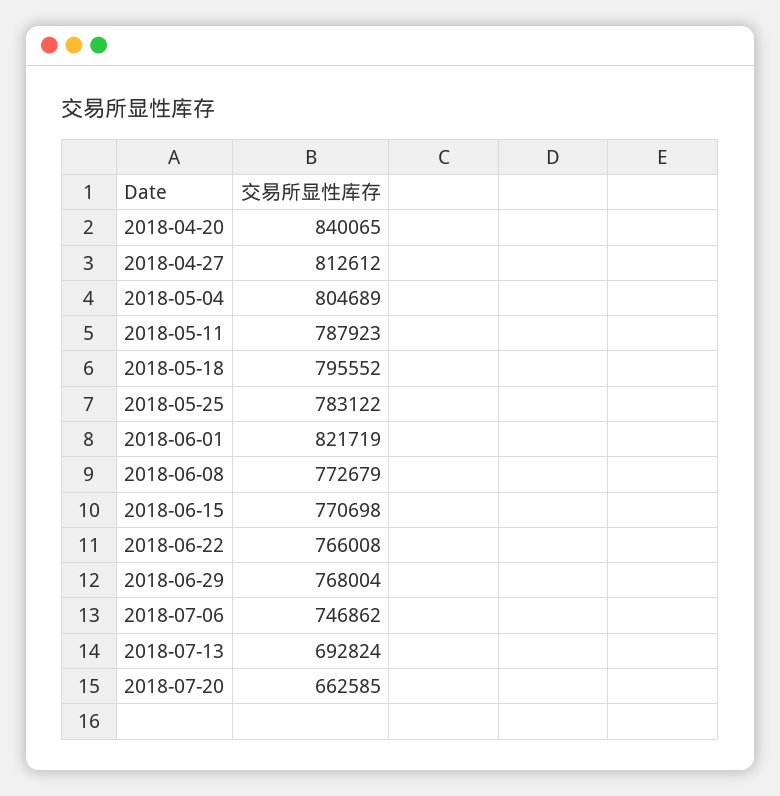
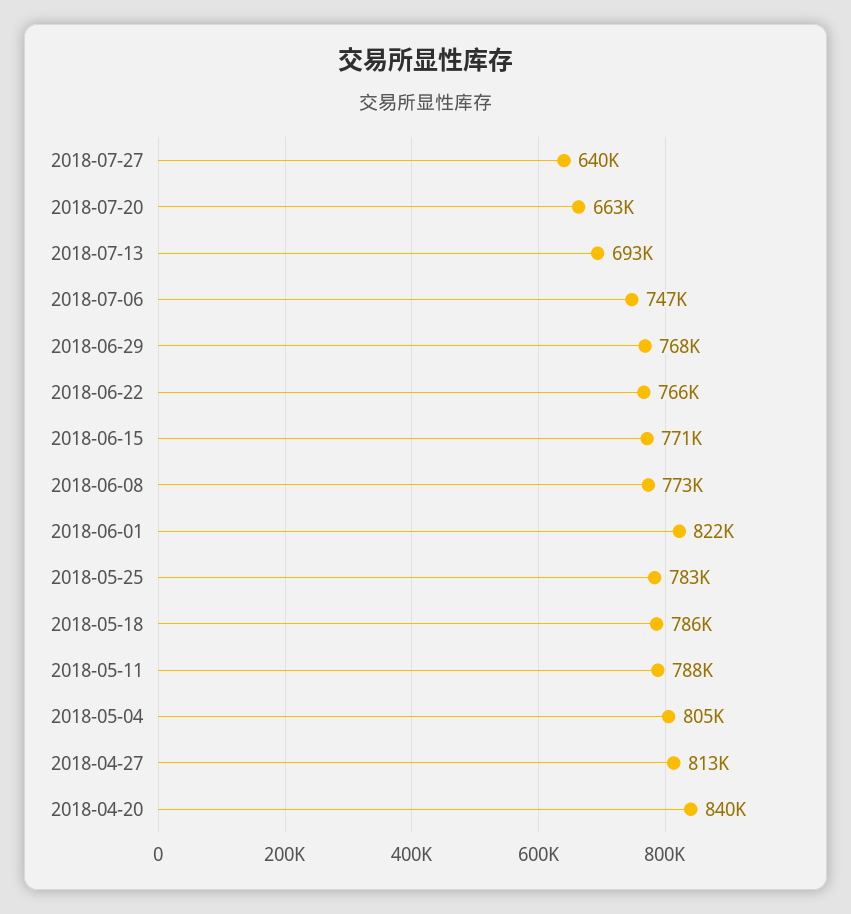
2018-05-18: 795552 -> 786000
2018-07-27: none -> 640000

